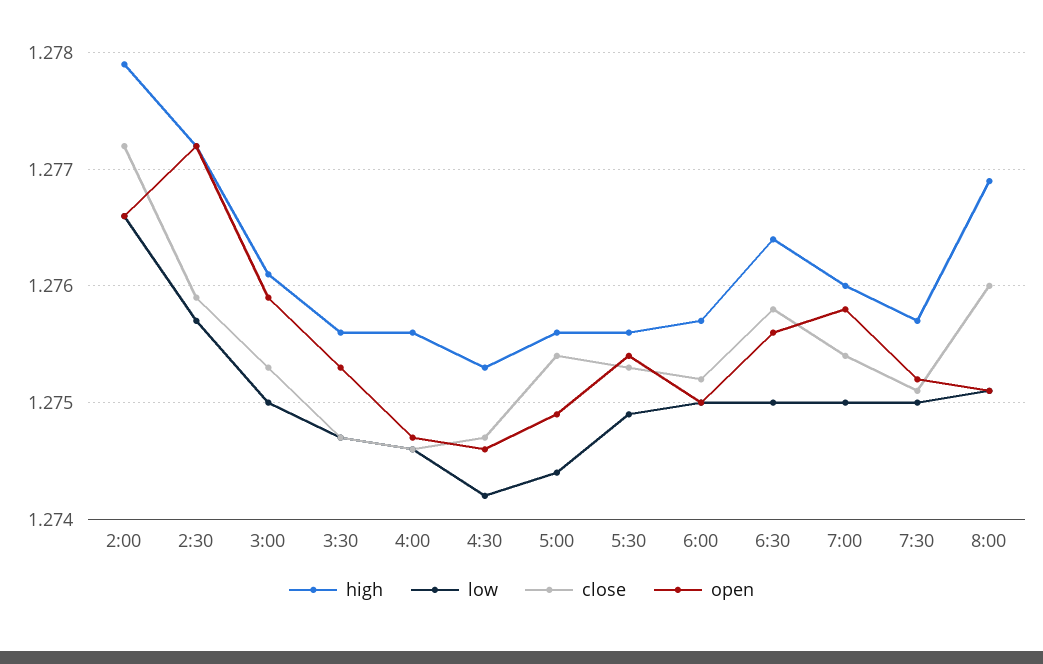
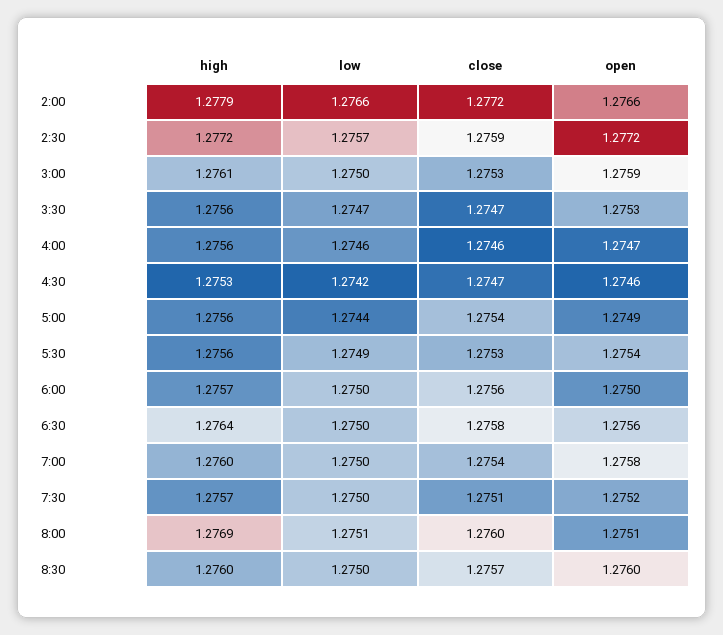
close, 6:00: 1.2752 -> 1.2756
high, 8:30: none -> 1.276
low, 8:30: none -> 1.275
close, 8:30: none -> 1.2757
open, 8:30: none -> 1.276

